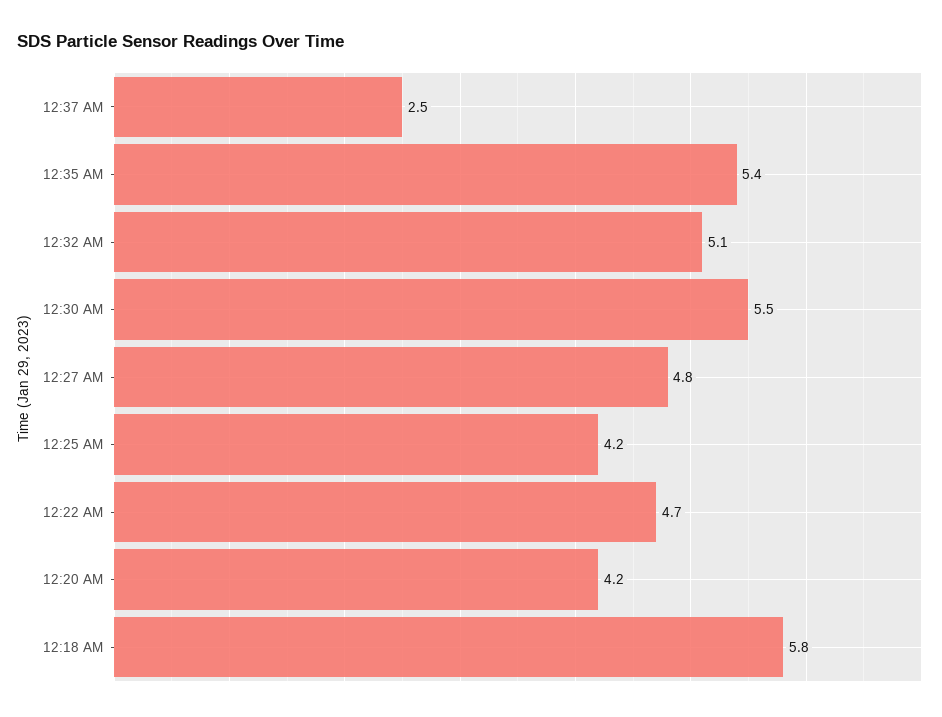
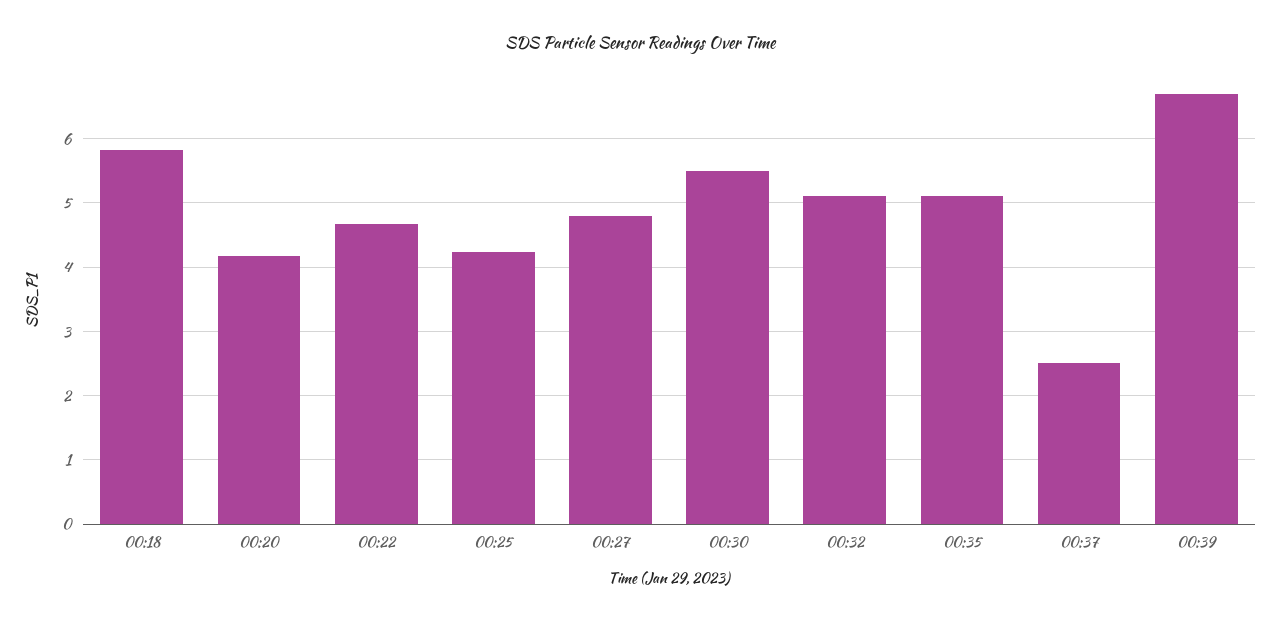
12:35 AM: 5.4 -> 5.1
00:39: none -> 6.7

